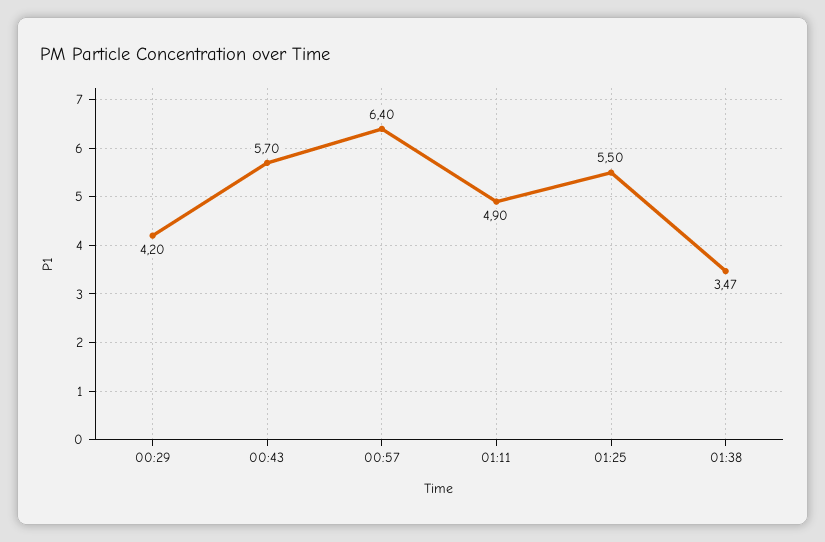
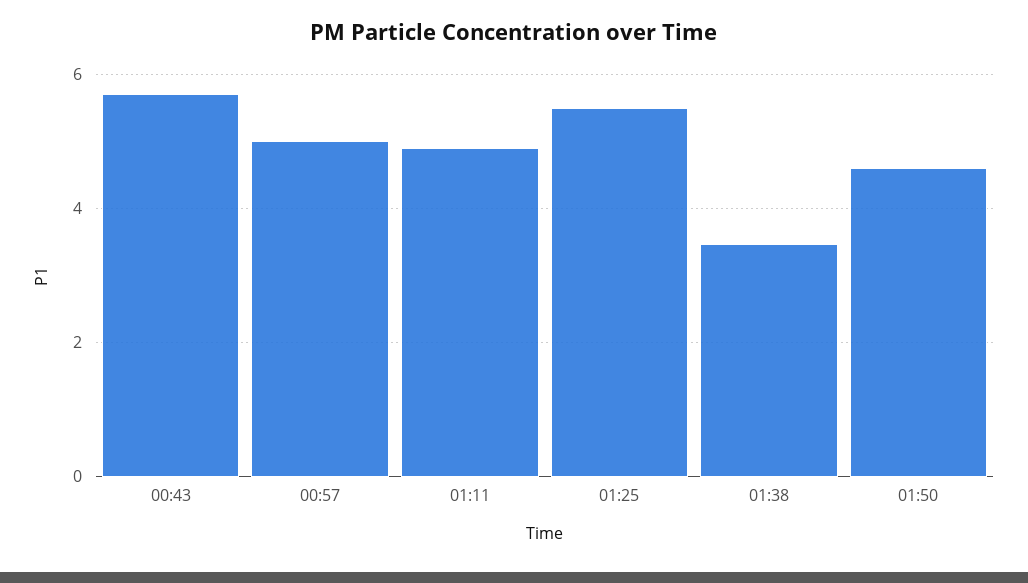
00:29: 4.2 -> none
00:57: 6.4 -> 5
01:50: none -> 4.6

